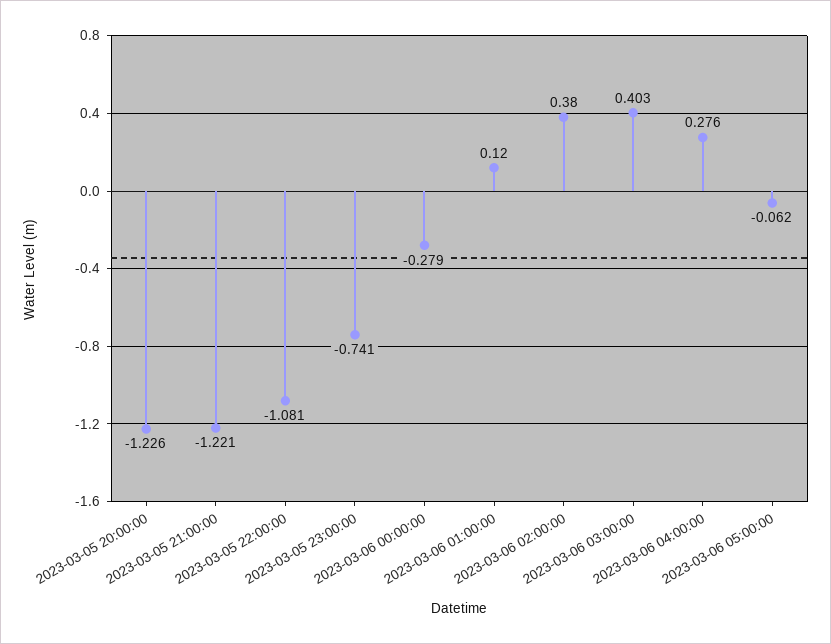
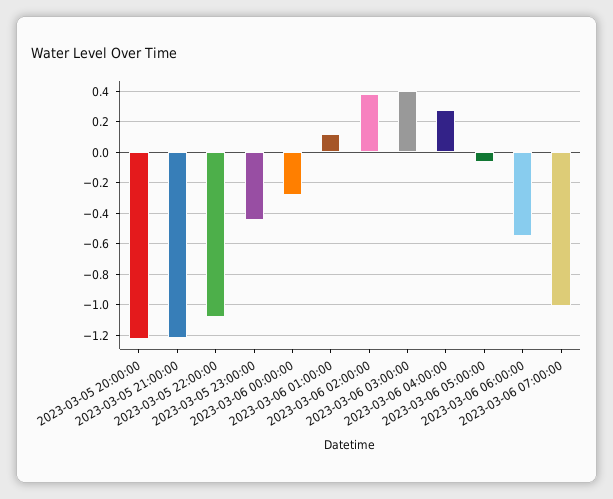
2023-03-05 23:00:00: -0.741 -> -0.45
2023-03-06 06:00:00: none -> -0.55
2023-03-06 07:00:00: none -> -1

